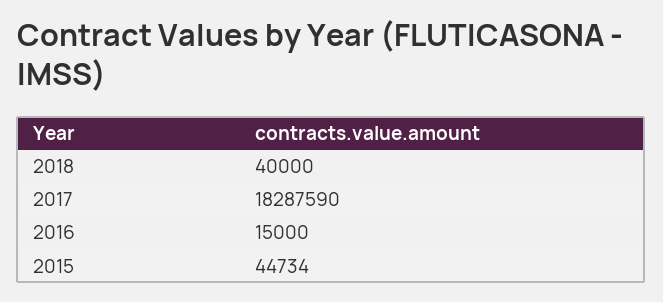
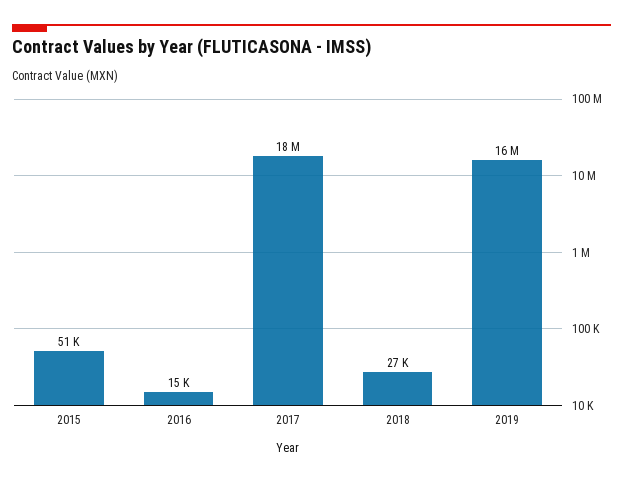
2018: 40000 -> 27000
2015: 44734 -> 51000
2019: none -> 16000000

